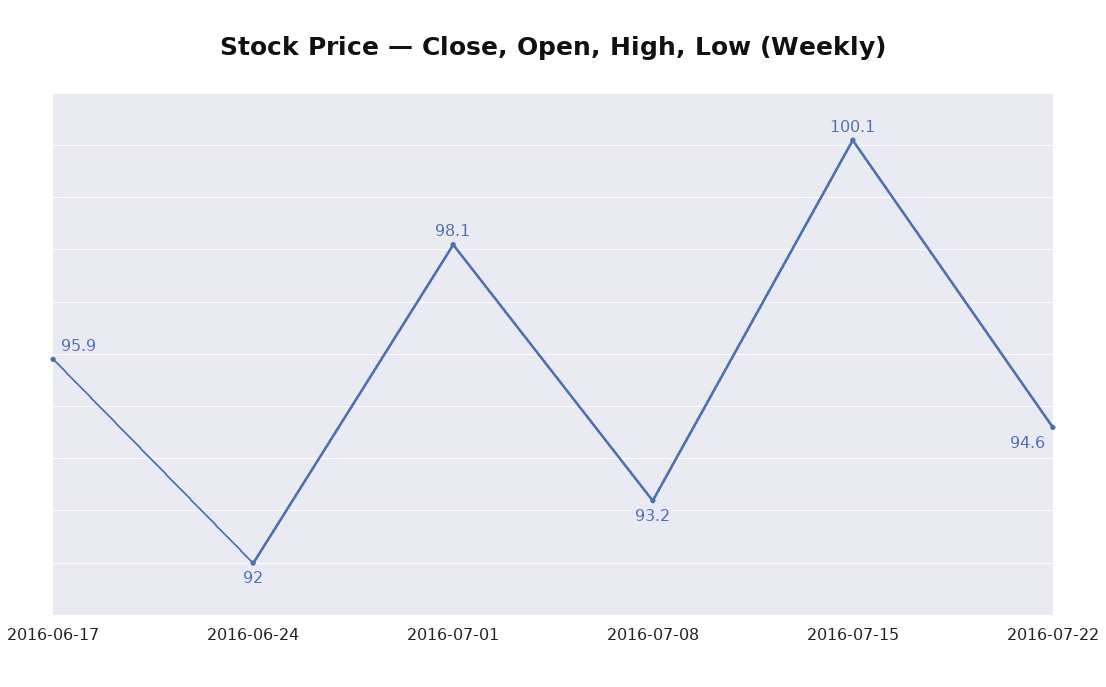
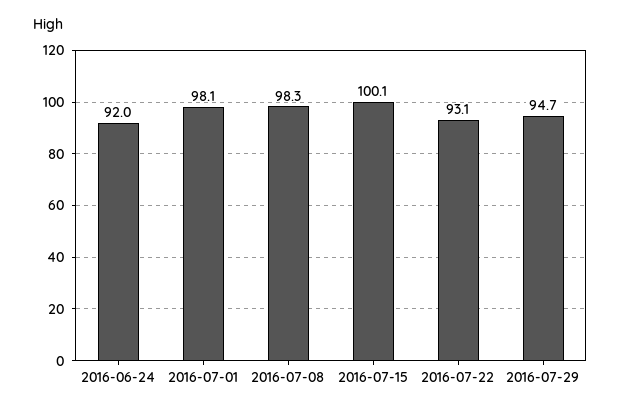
2016-06-17: 95.9 -> none
2016-07-08: 93.2 -> 98.3
2016-07-22: 94.6 -> 93.1
2016-07-29: none -> 94.7

